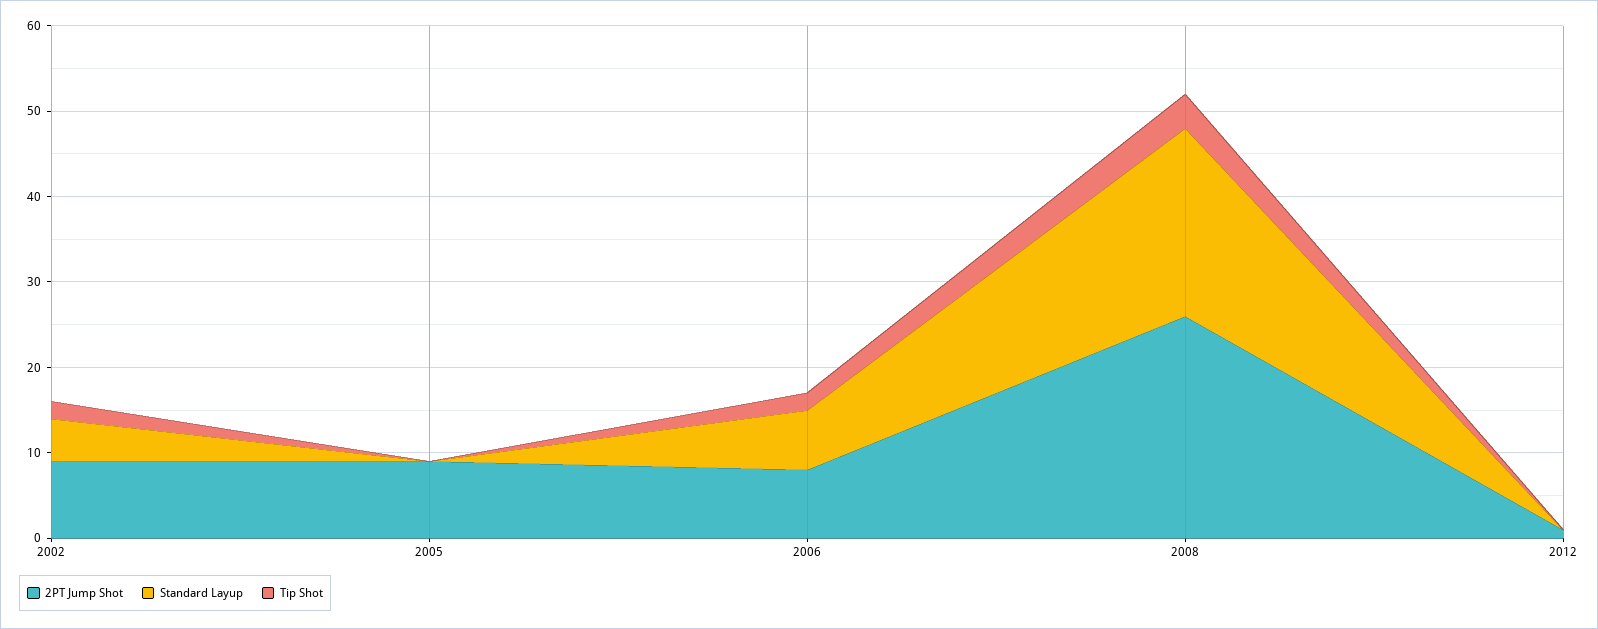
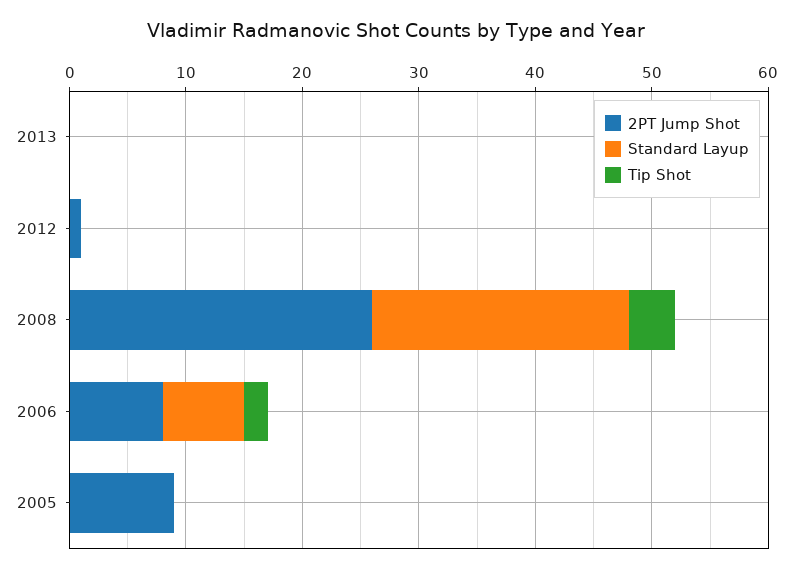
2PT Jump Shot, 2002: 9 -> none
Standard Layup, 2002: 5 -> none
Tip Shot, 2002: 2 -> none
2PT Jump Shot, 2013: none -> 0
Standard Layup, 2013: none -> 0
Tip Shot, 2013: none -> 0

